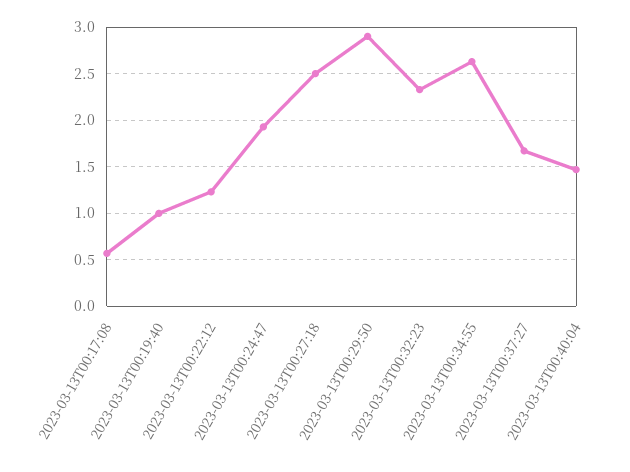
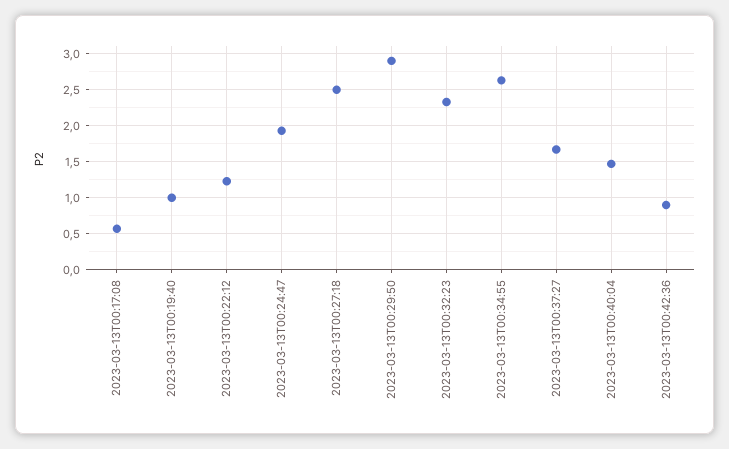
2023-03-13T00:42:36: none -> 0.9

